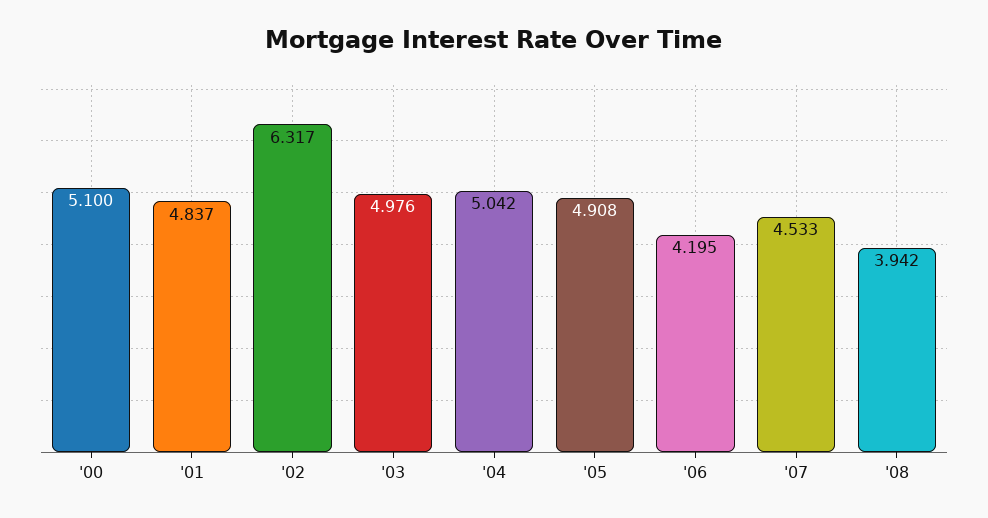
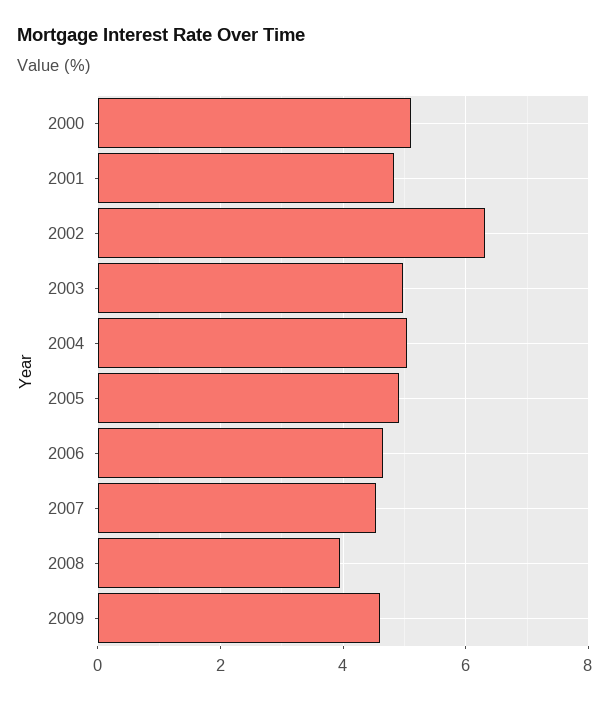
'06: 4.195 -> 4.6
2009: none -> 4.6

